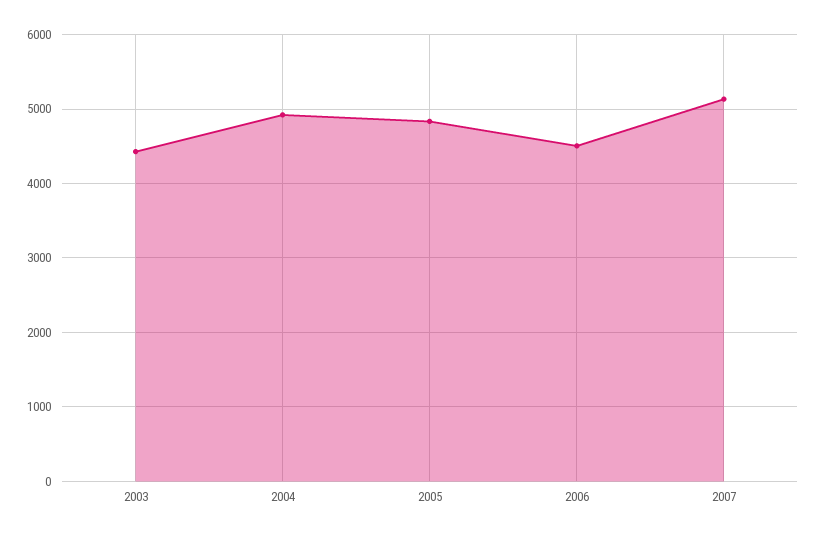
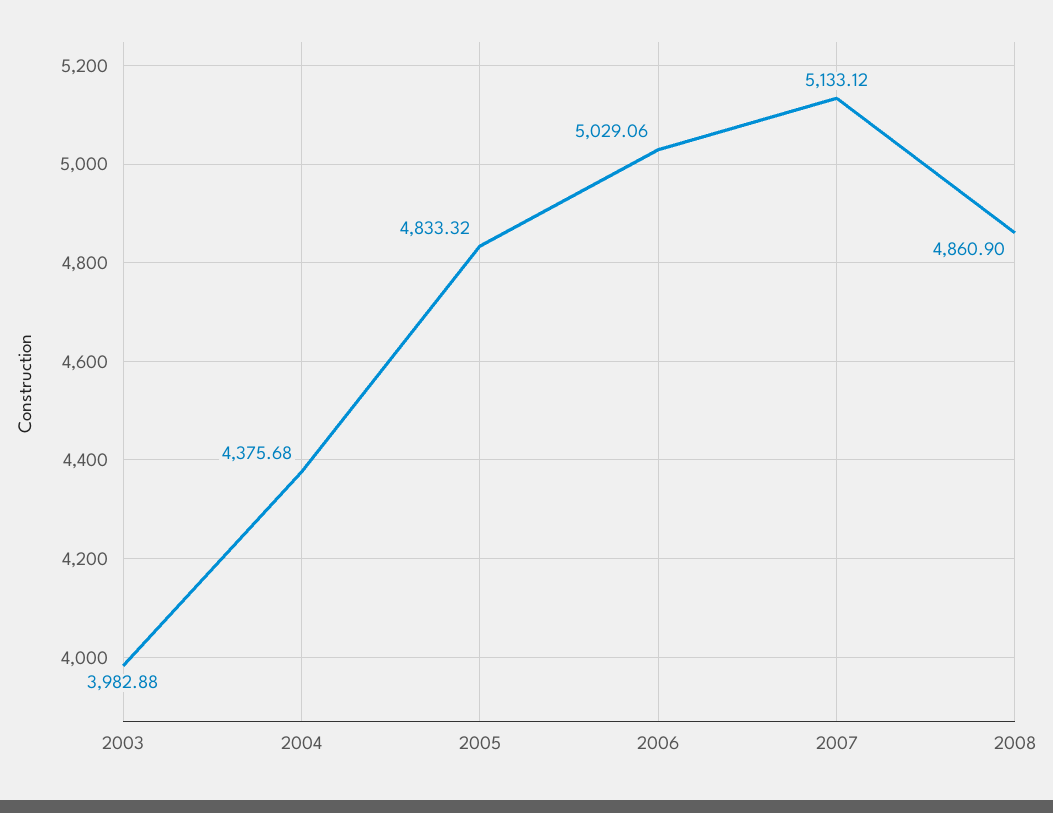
2003: 4400 -> 3982.88
2004: 4900 -> 4375.68
2006: 4500 -> 5029.06
2008: none -> 4860.9

